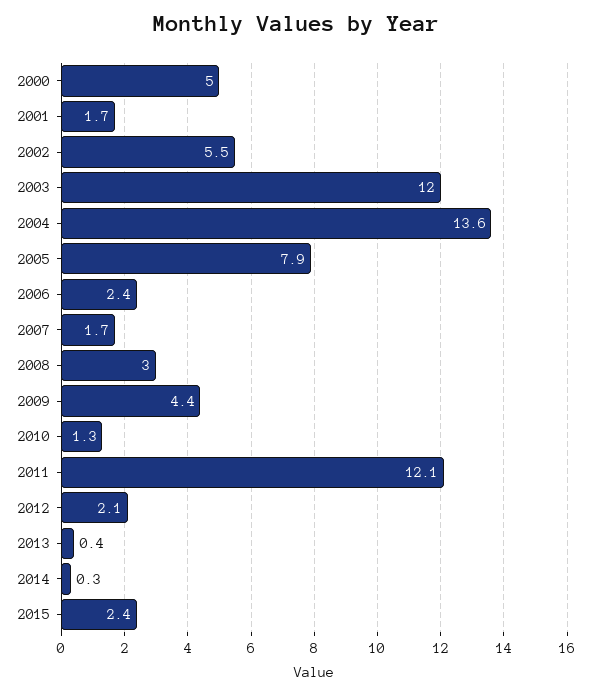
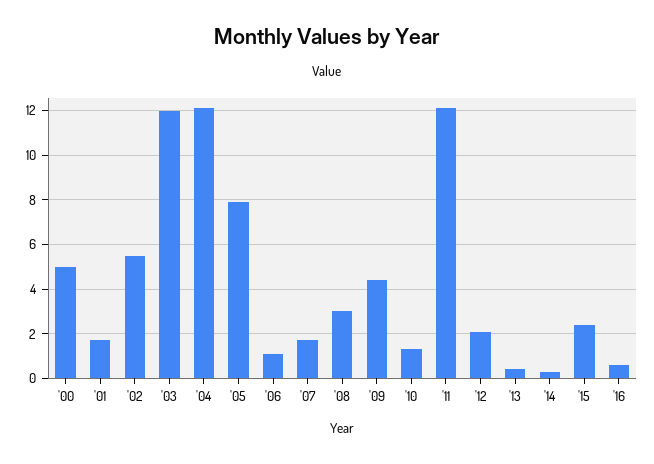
2004: 13.6 -> 12
2006: 2.4 -> 1
'16: none -> 0.5

